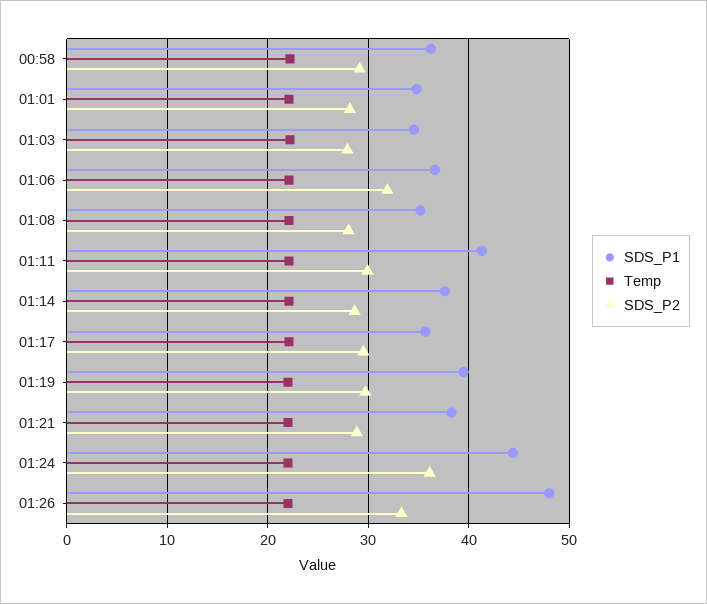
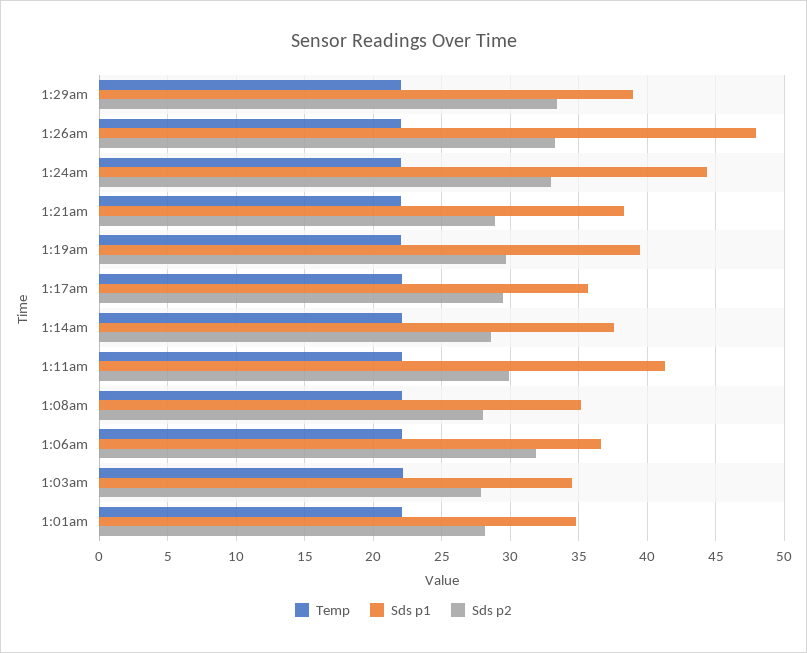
SDS_P1, 00:58: 36 -> none
Temp, 00:58: 22 -> none
SDS_P2, 00:58: 29 -> none
SDS_P2, 01:24: 36 -> 33
Temp, 1:29am: none -> 22
SDS_P1, 1:29am: none -> 39
SDS_P2, 1:29am: none -> 33.5

